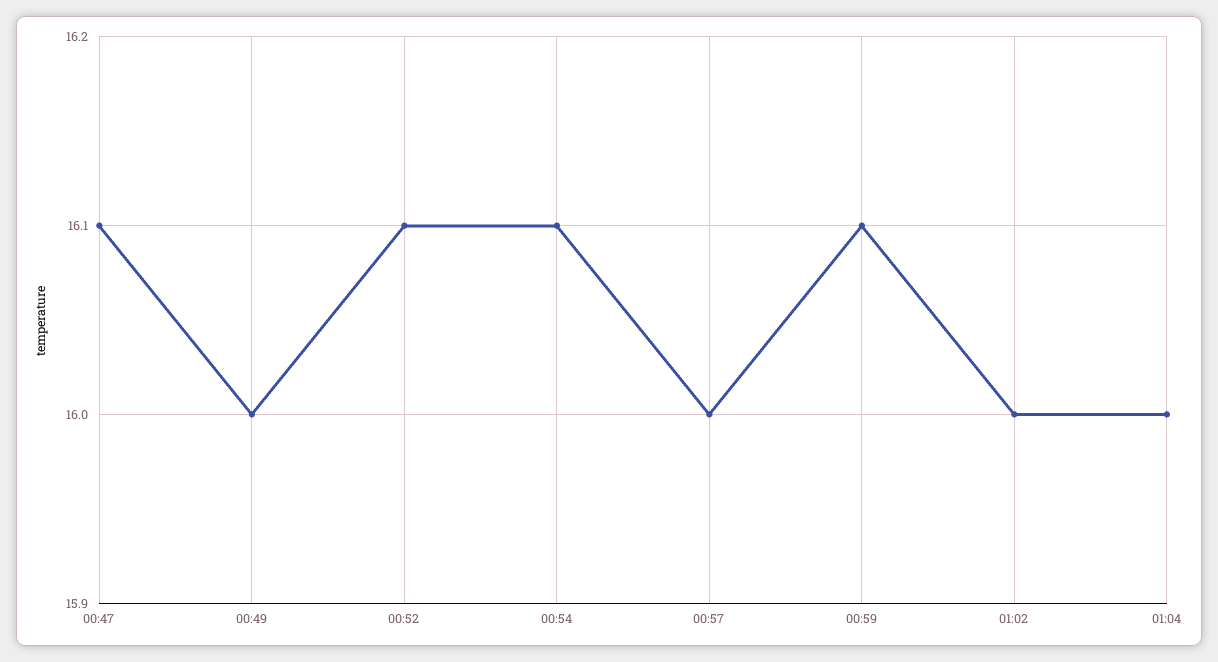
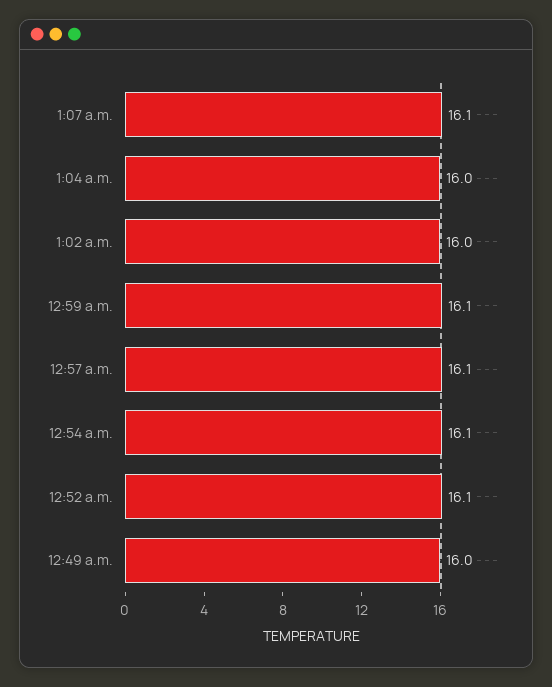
00:47: 16.1 -> none
00:57: 16 -> 16.1
1:07 a.m.: none -> 16.1

